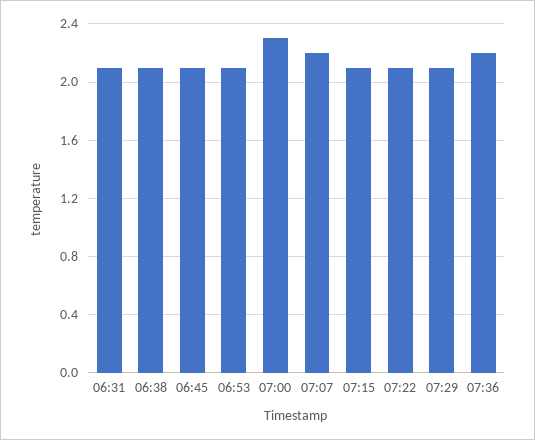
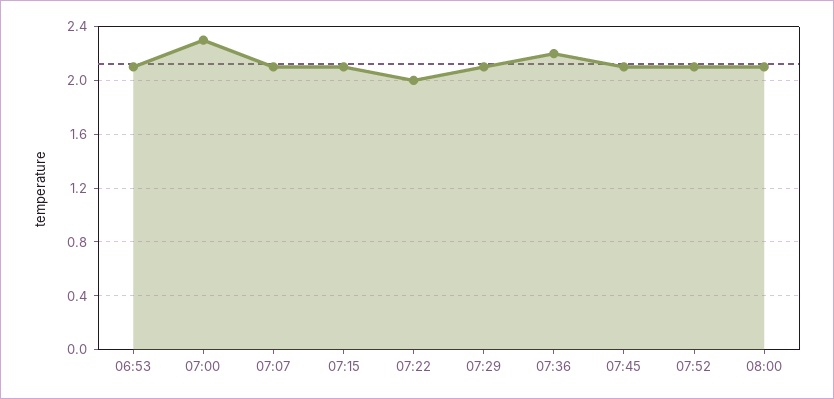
06:31: 2.1 -> none
06:38: 2.1 -> none
06:45: 2.1 -> none
07:07: 2.2 -> 2.1
07:22: 2.1 -> 2
07:45: none -> 2.1
07:52: none -> 2.1
08:00: none -> 2.1

